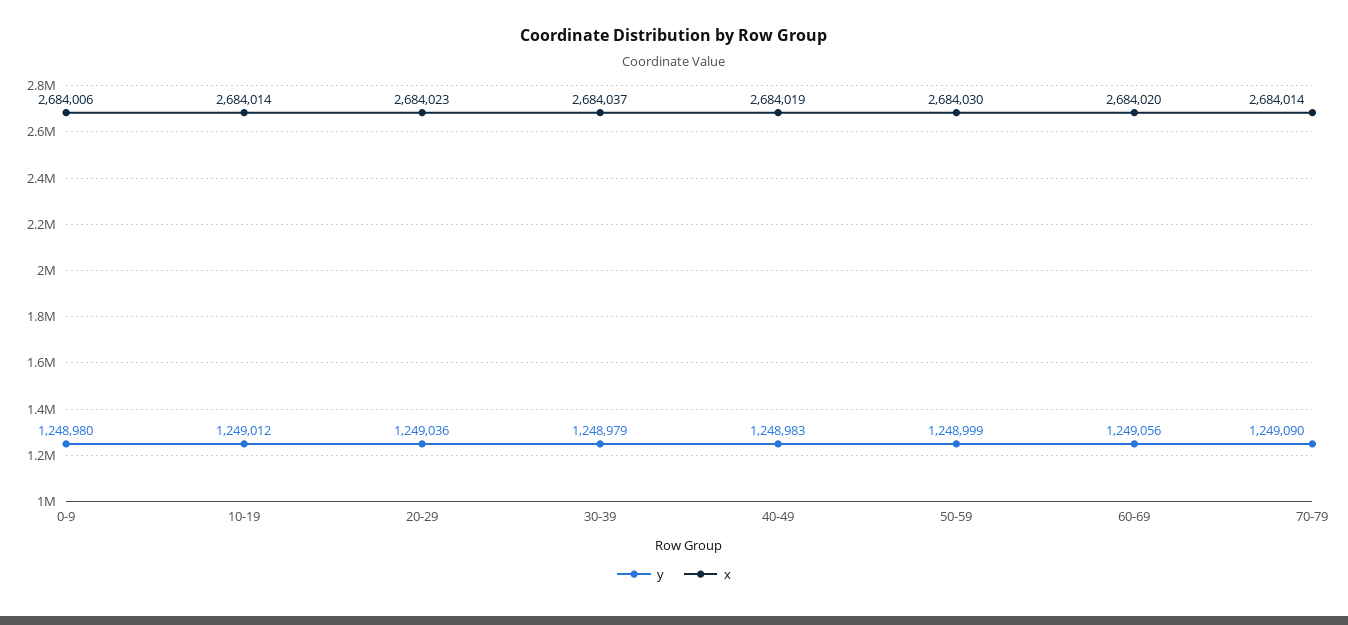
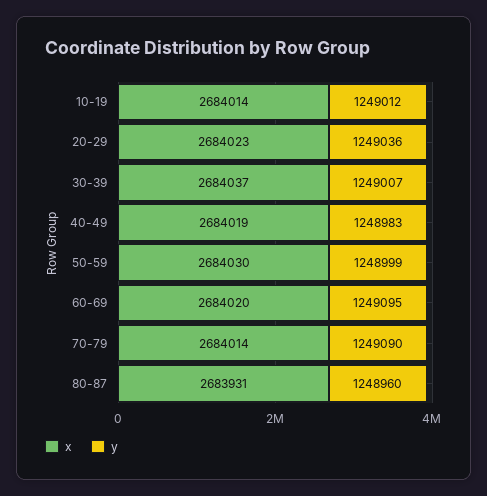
y, 0-9: 1248980 -> none
x, 0-9: 2684006 -> none
y, 30-39: 1248979 -> 1249007
y, 60-69: 1249056 -> 1249095
x, 80-87: none -> 2683931
y, 80-87: none -> 1248960

